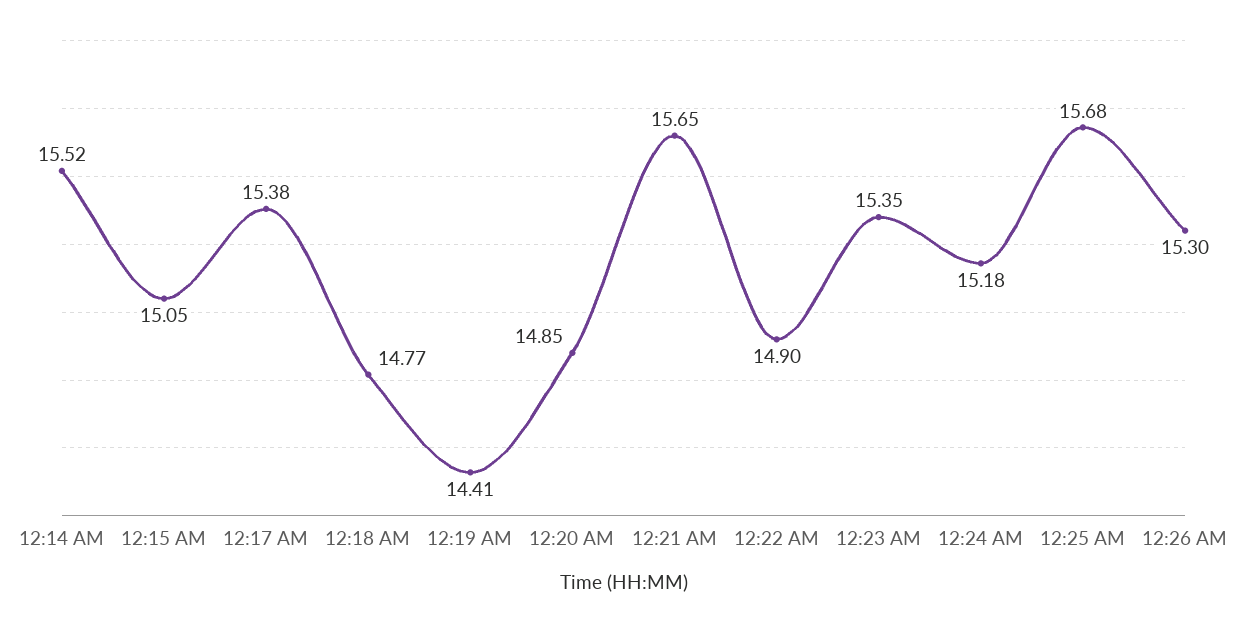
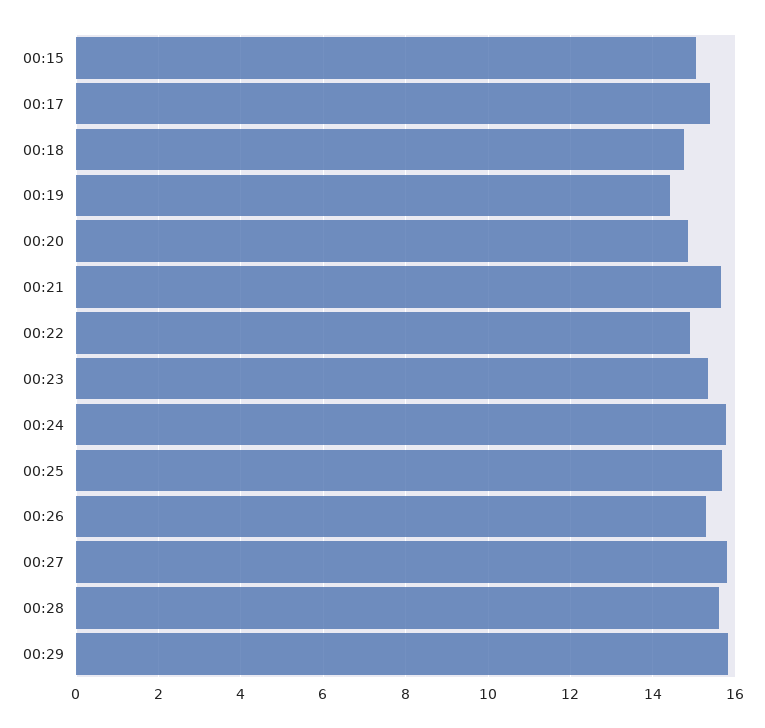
12:14 AM: 15.52 -> none
12:24 AM: 15.18 -> 15.8
00:27: none -> 15.8
00:28: none -> 15.6
00:29: none -> 15.8

